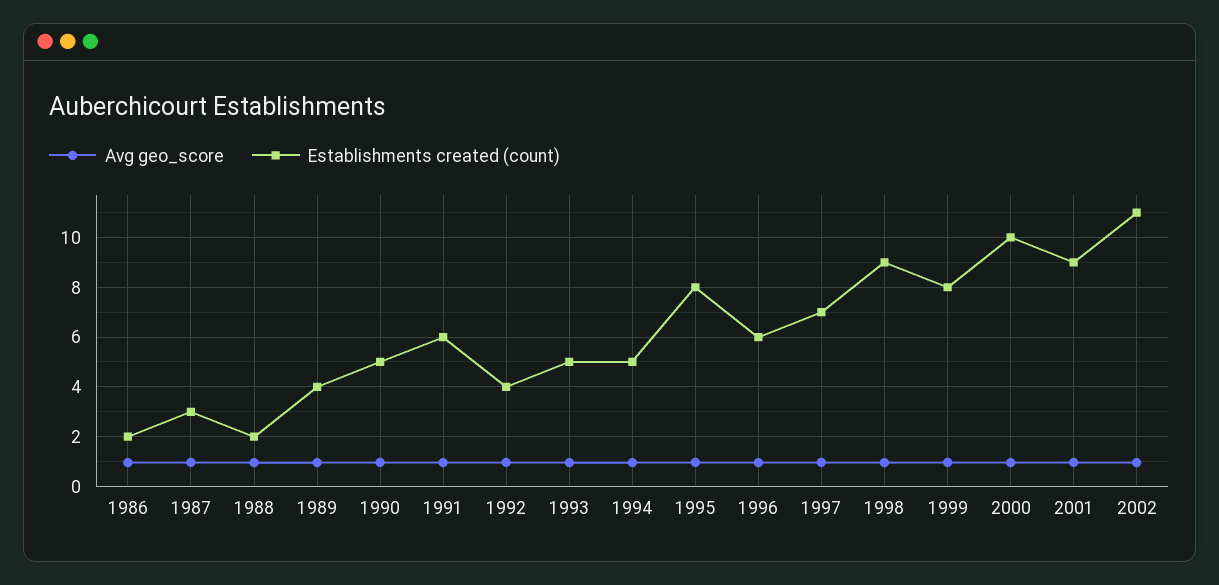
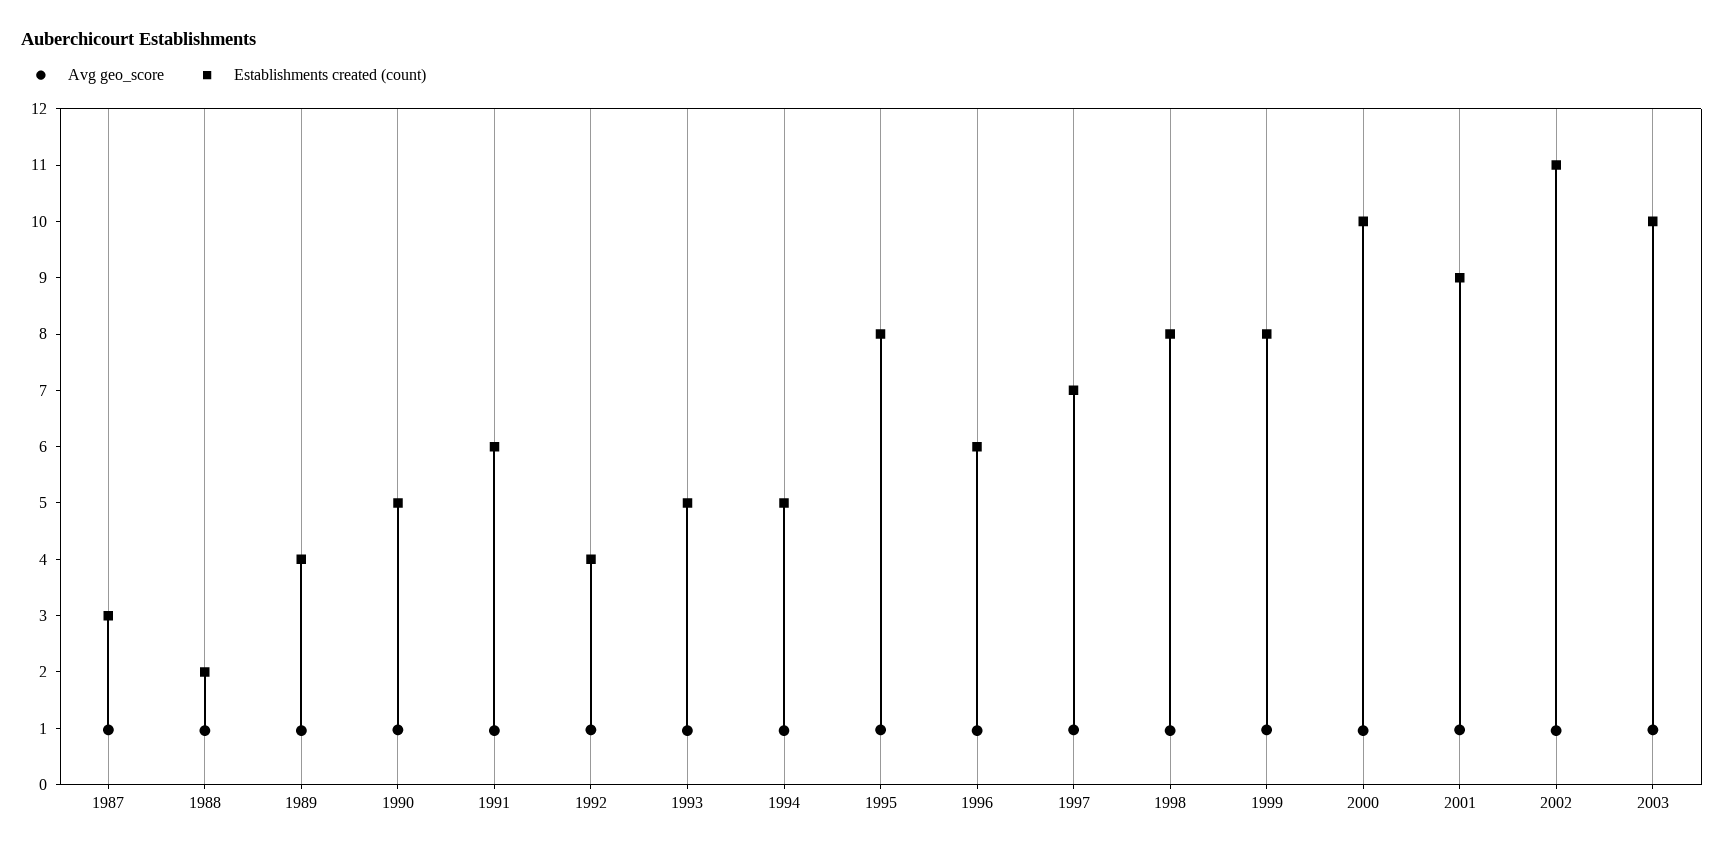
Avg geo_score, 1986: 1 -> none
Establishments created (count), 1986: 2 -> none
Establishments created (count), 1998: 9 -> 8
Avg geo_score, 2003: none -> 1
Establishments created (count), 2003: none -> 10

